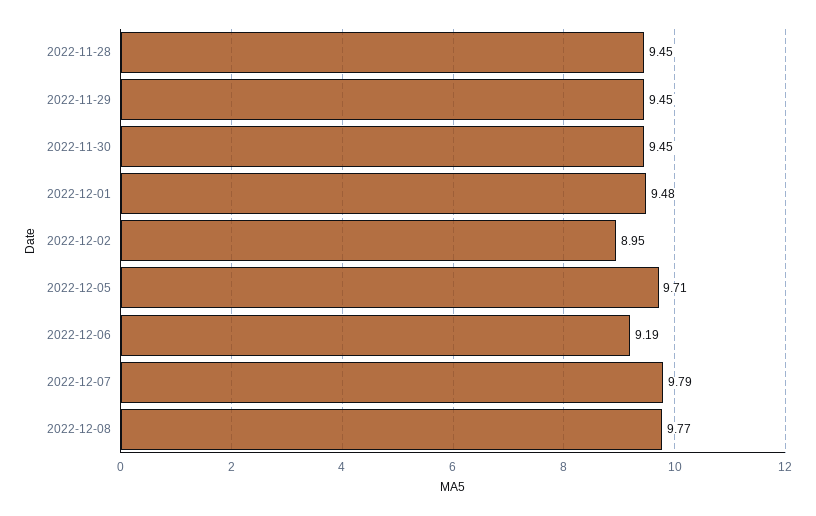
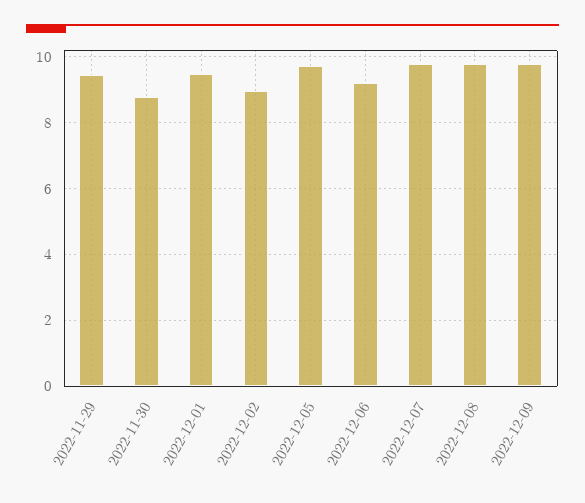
2022-11-28: 9.45 -> none
2022-11-30: 9.45 -> 8.8
2022-12-09: none -> 9.8

